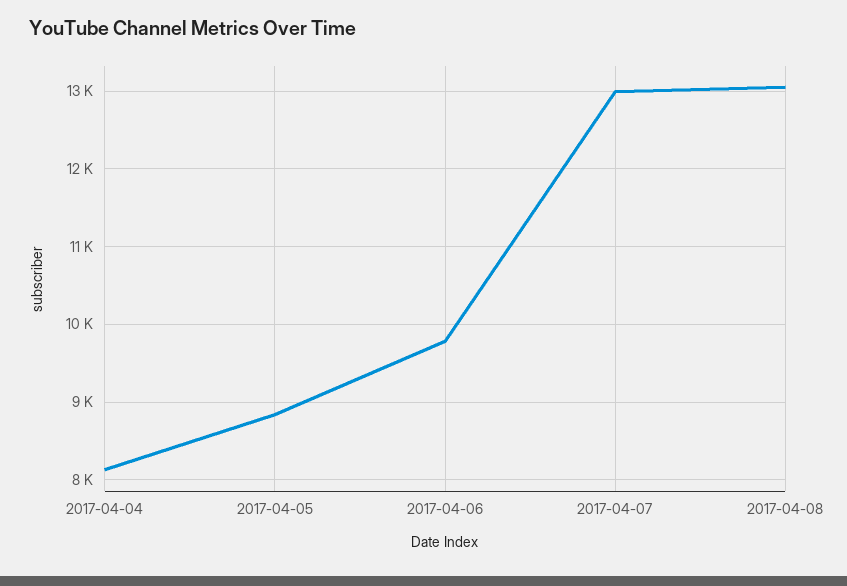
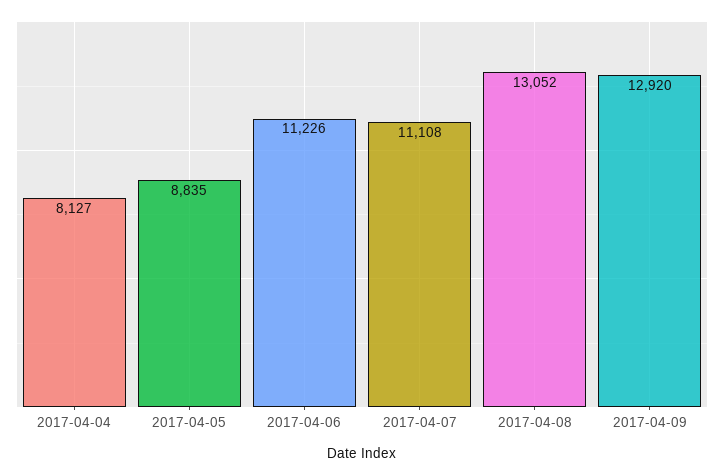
2017-04-06: 9800 -> 11226
2017-04-07: 13000 -> 11108
2017-04-09: none -> 12920

